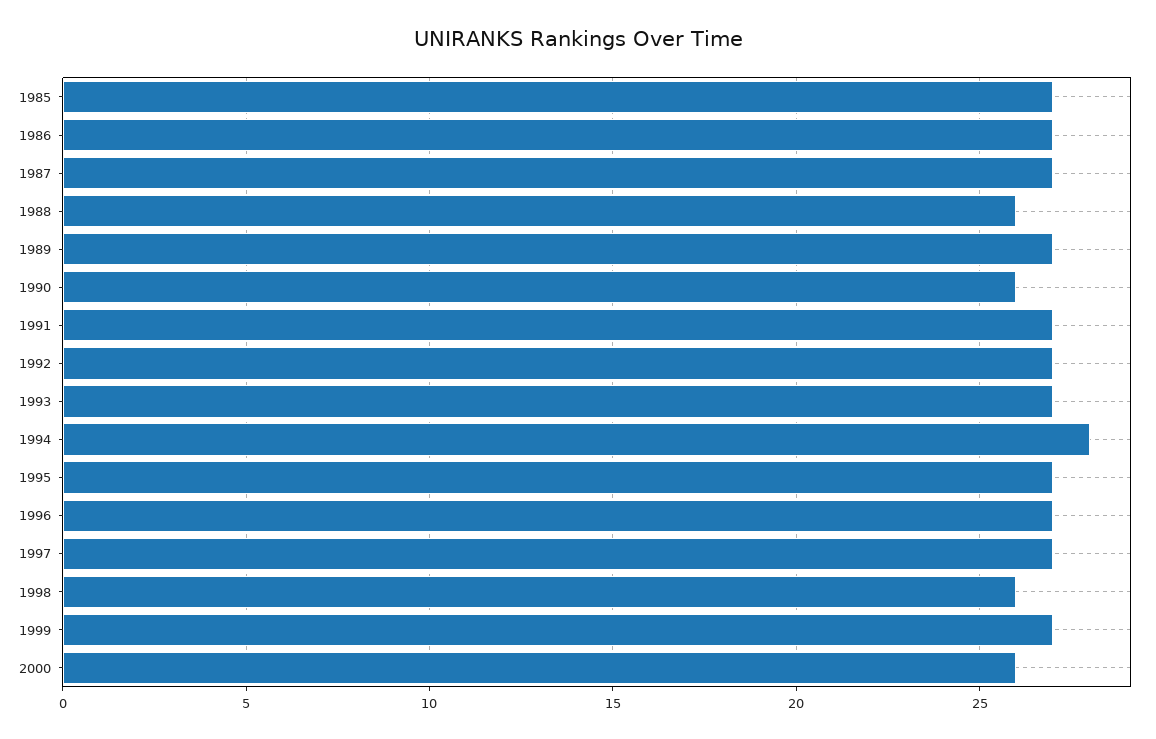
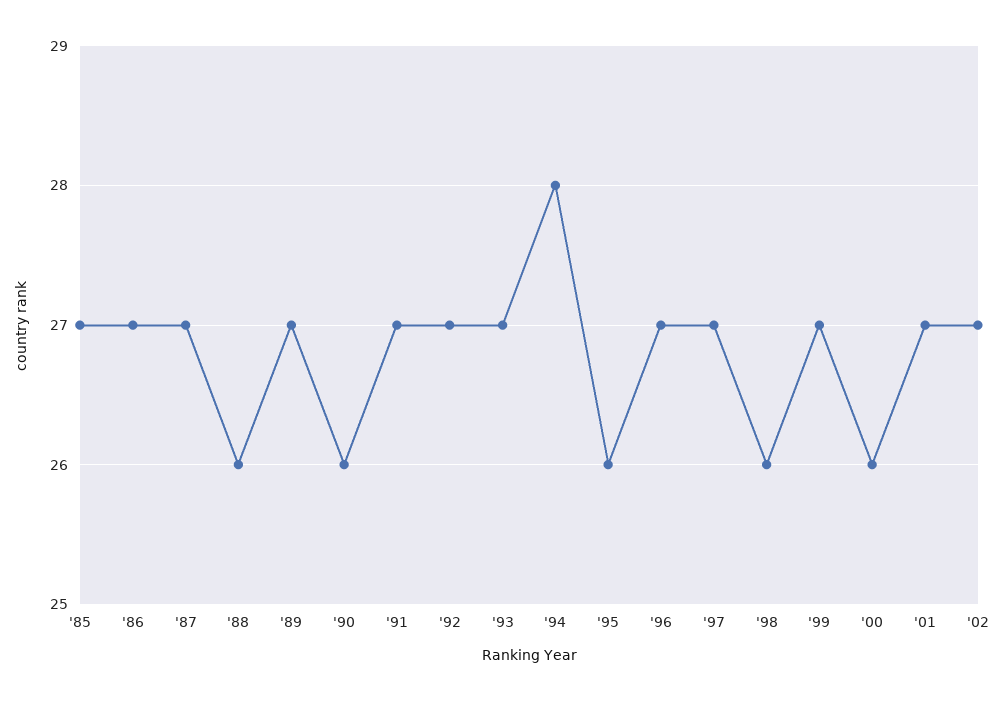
1995: 27 -> 26
'01: none -> 27
'02: none -> 27

